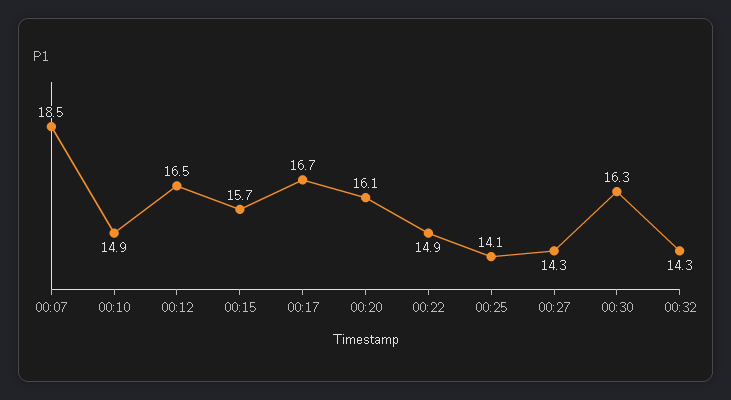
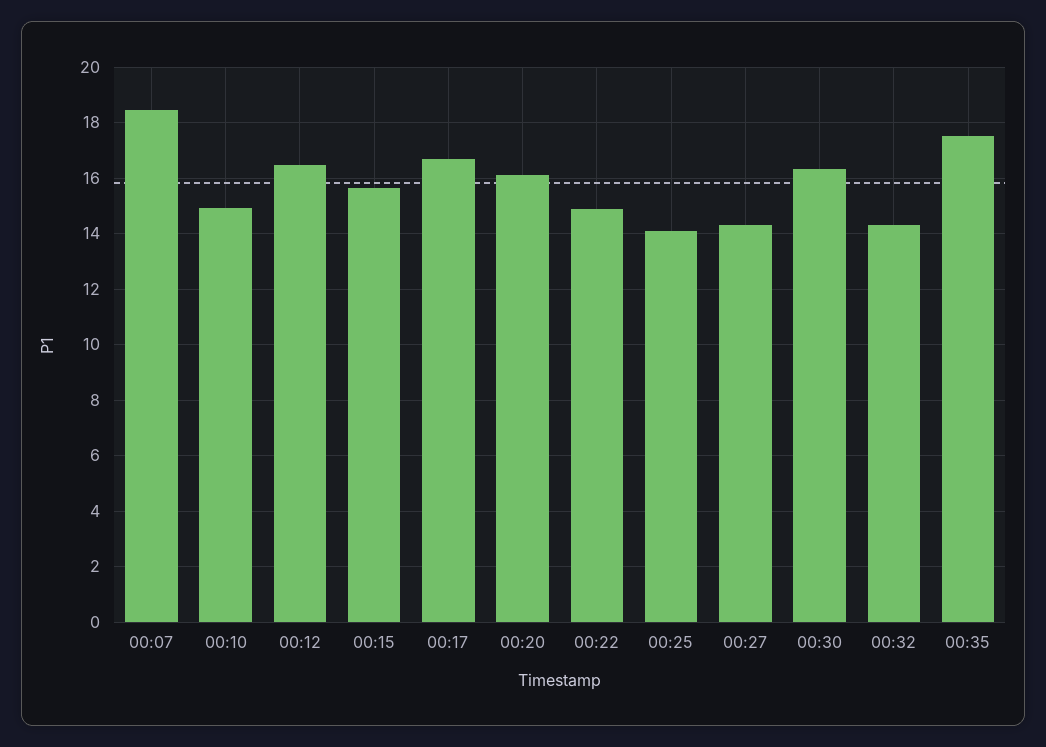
00:35: none -> 17.5

